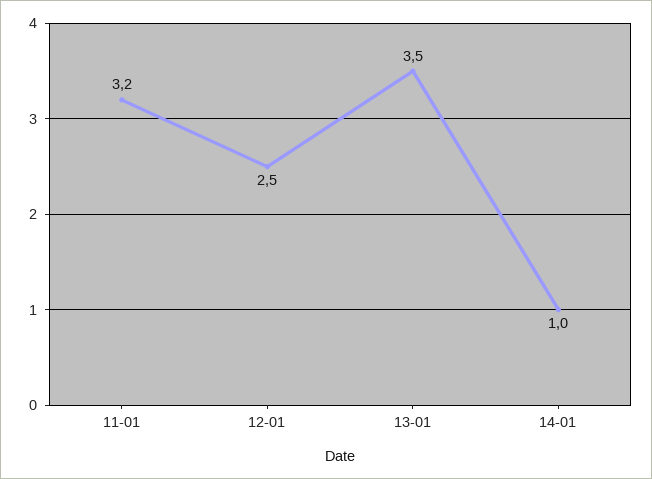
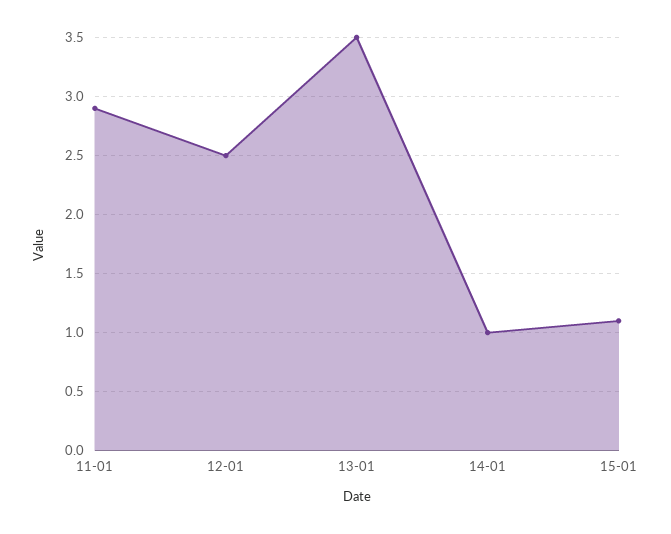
11-01: 3.2 -> 2.9
15-01: none -> 1.1

